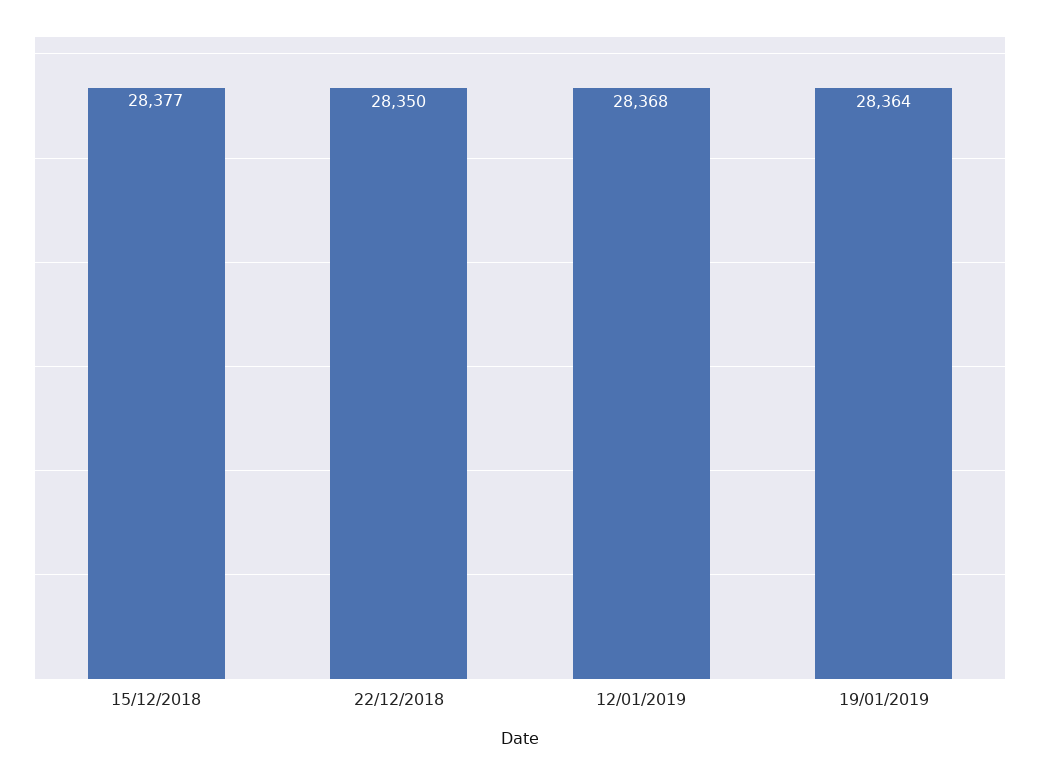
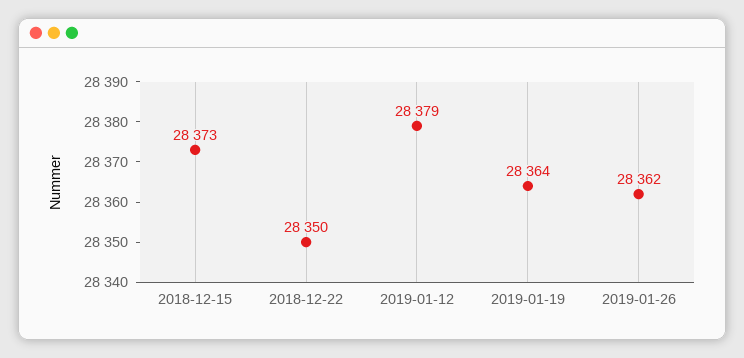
15/12/2018: 28377 -> 28373
12/01/2019: 28368 -> 28379
2019-01-26: none -> 28362

